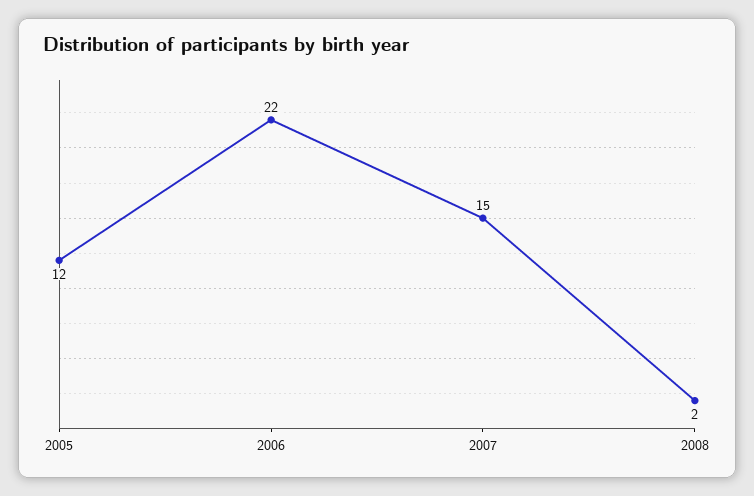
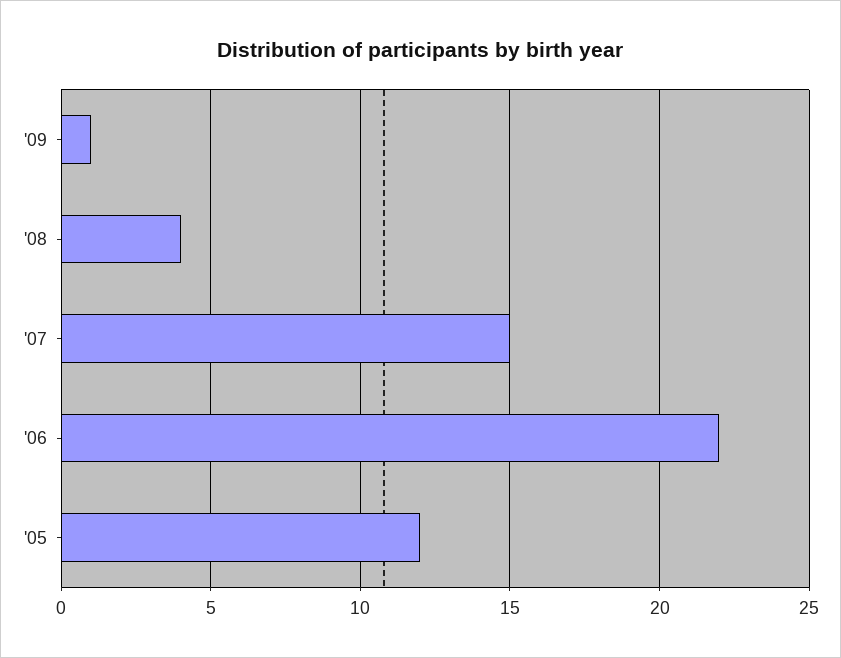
2008: 2 -> 4
'09: none -> 1

